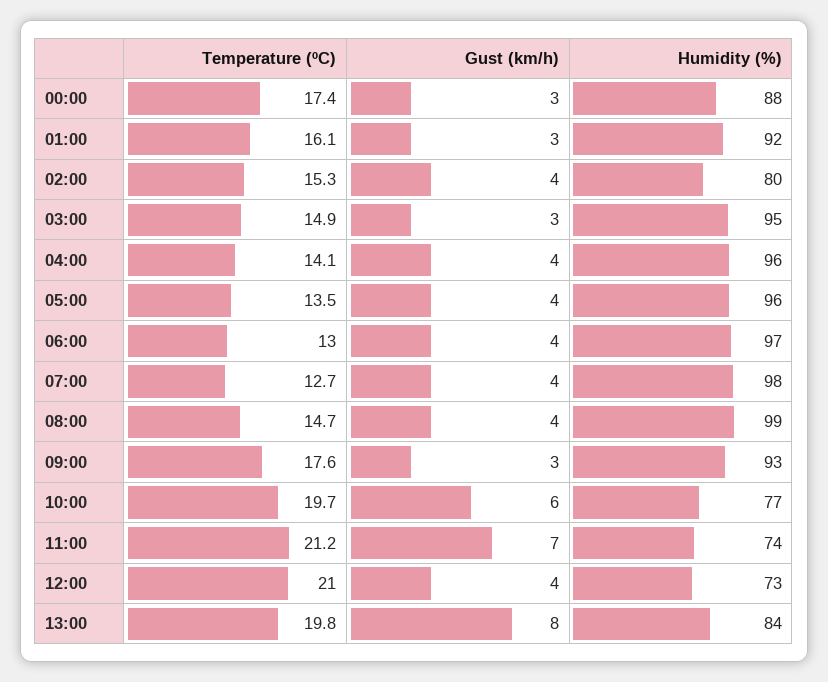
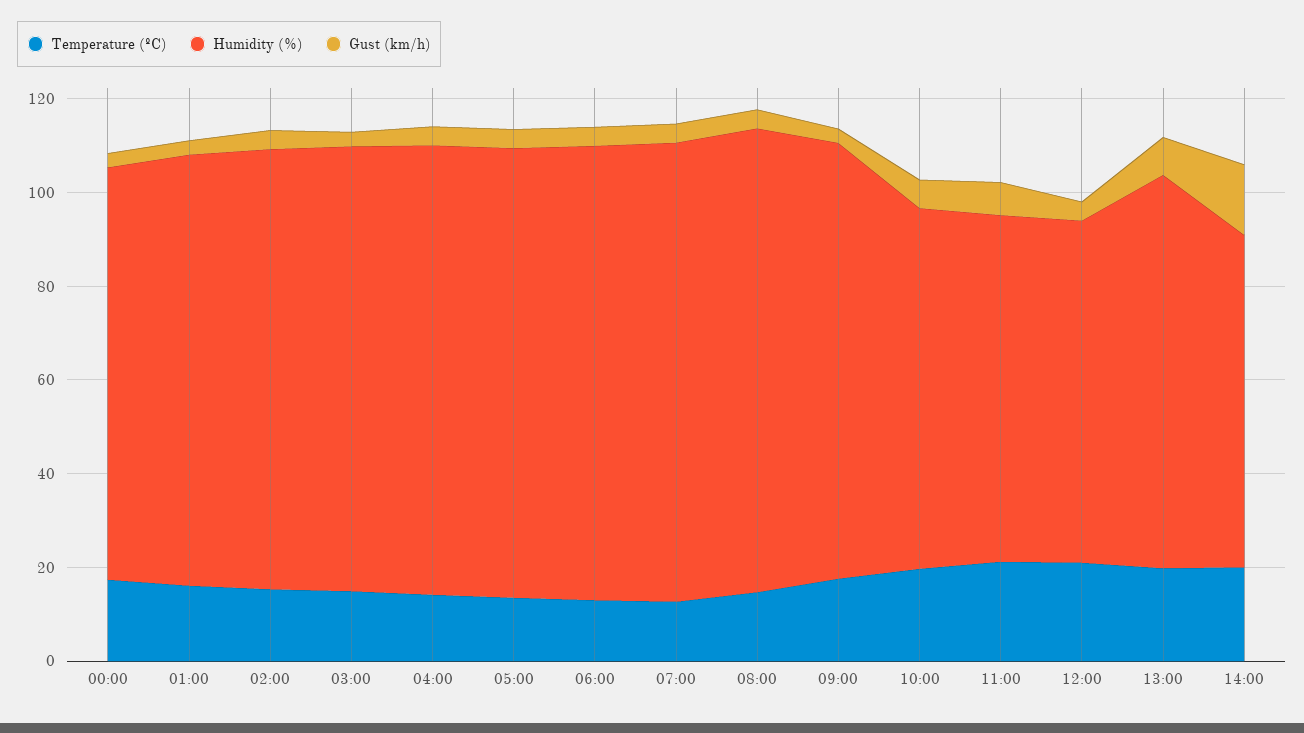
Humidity (%), 02:00: 80 -> 95
Temperature (ºC), 14:00: none -> 20
Humidity (%), 14:00: none -> 70
Gust (km/h), 14:00: none -> 15

